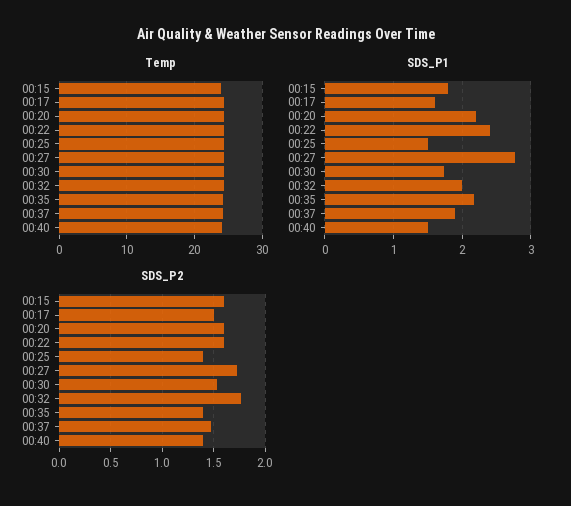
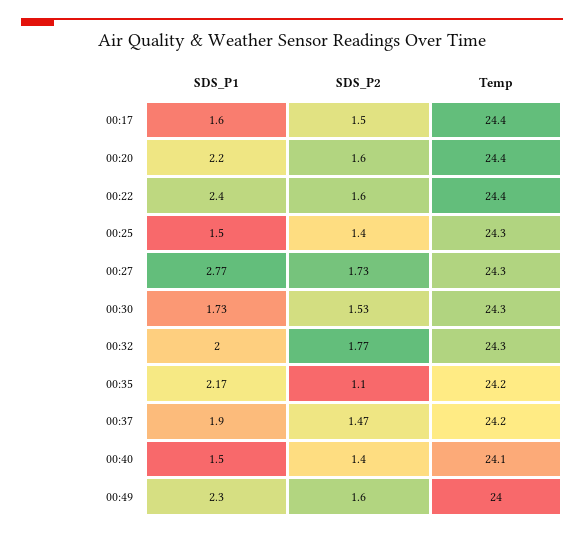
Temp, 00:15: 24 -> none
SDS_P1, 00:15: 1.8 -> none
SDS_P2, 00:15: 1.6 -> none
SDS_P2, 00:35: 1.4 -> 1.1
SDS_P1, 00:49: none -> 2.3
SDS_P2, 00:49: none -> 1.6
Temp, 00:49: none -> 24

